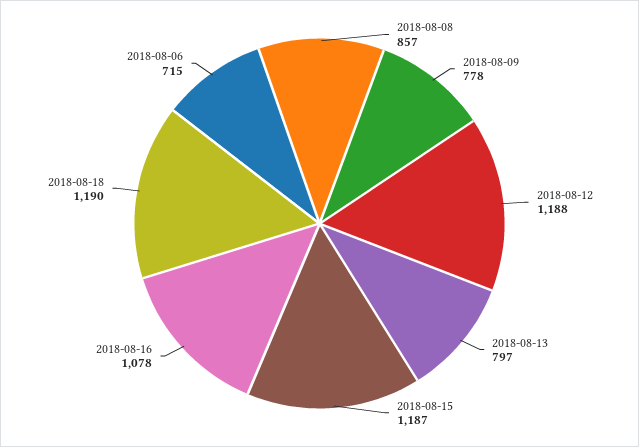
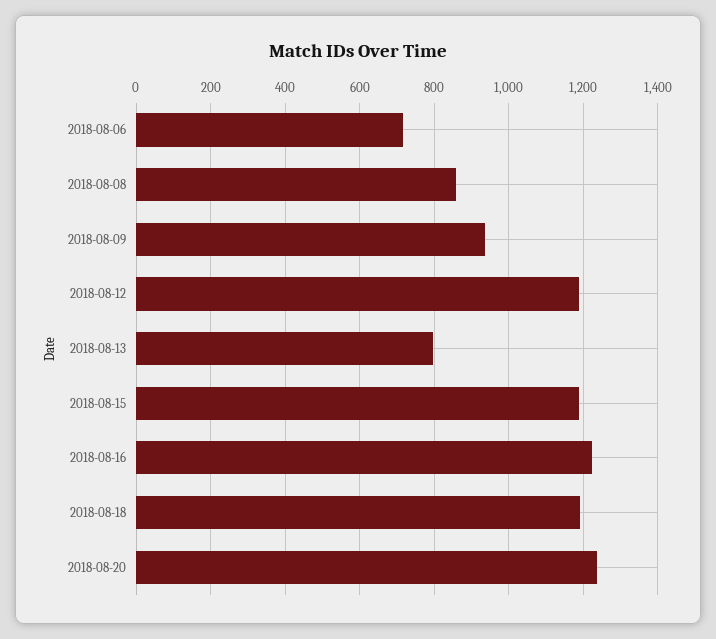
2018-08-09: 778 -> 940
2018-08-16: 1078 -> 1220
2018-08-20: none -> 1240

